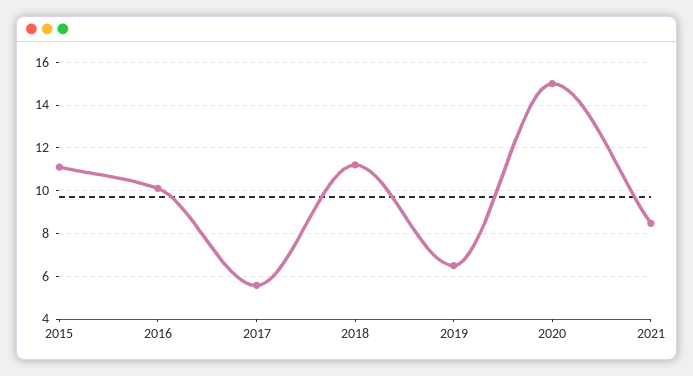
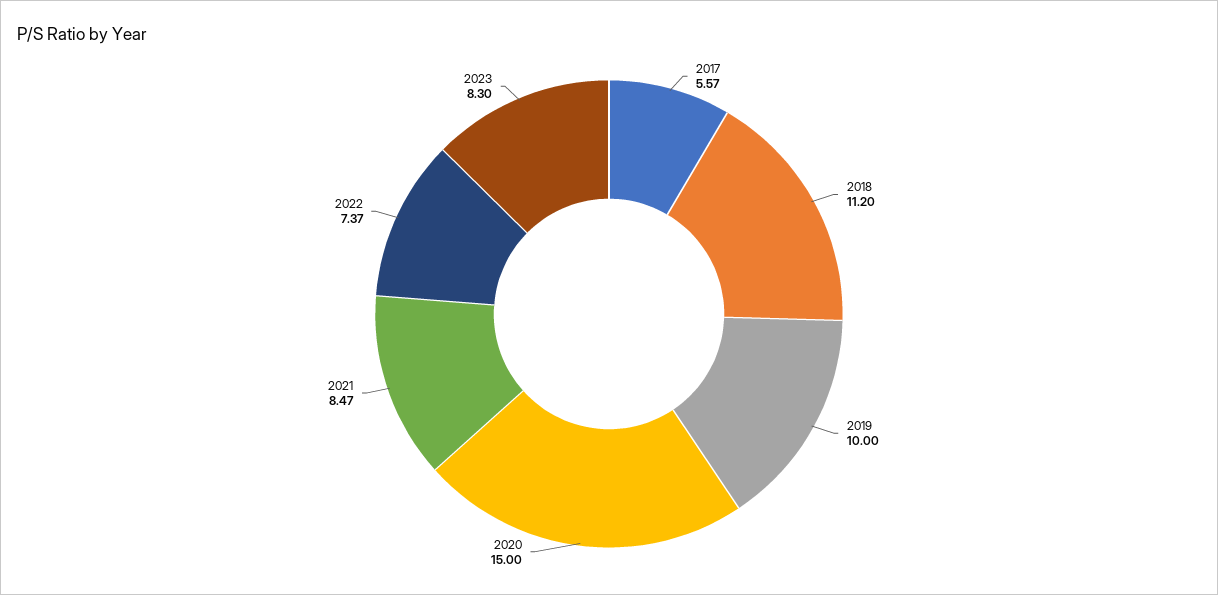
2015: 11 -> none
2016: 10 -> none
2019: 6.5 -> 10
2022: none -> 7.37
2023: none -> 8.3

